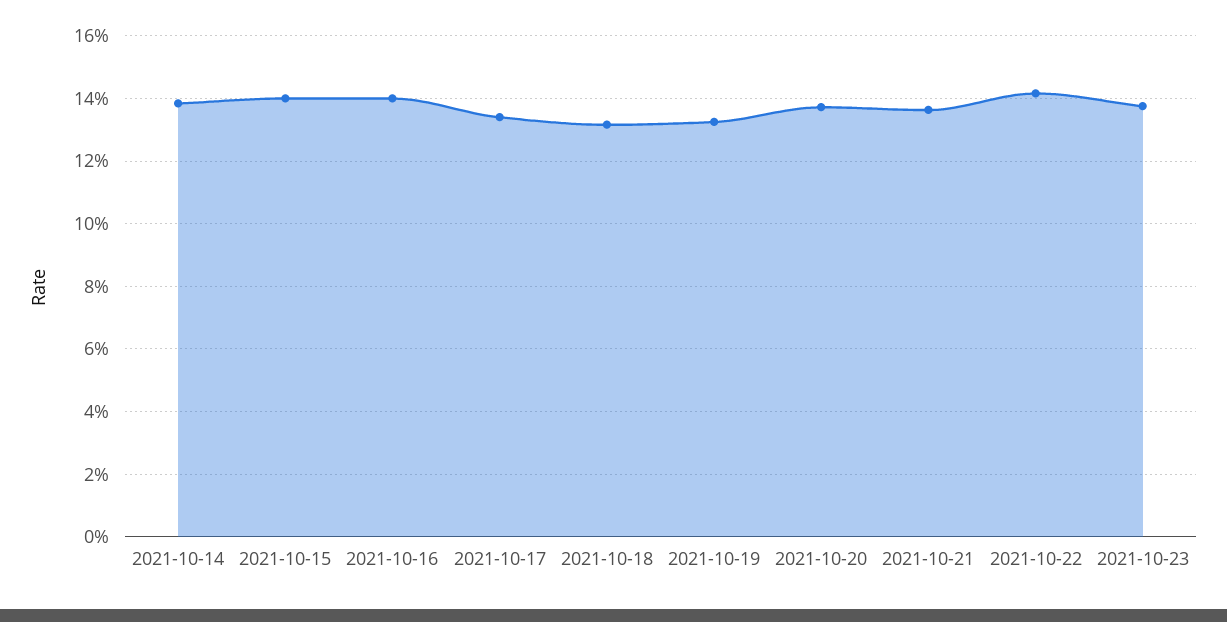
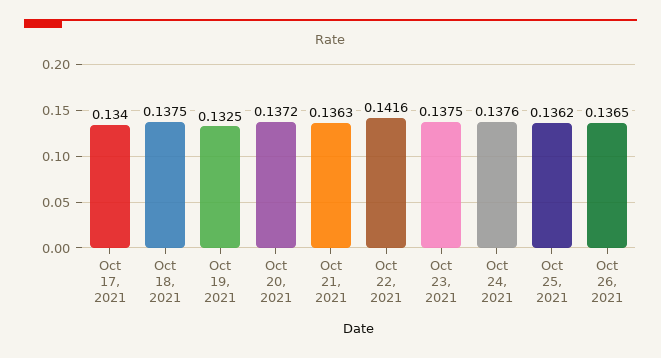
2021-10-14: 0.138 -> none
2021-10-15: 0.14 -> none
2021-10-16: 0.14 -> none
2021-10-18: 0.132 -> 0.1375
Oct 24, 2021: none -> 0.1376
Oct 25, 2021: none -> 0.1362
Oct 26, 2021: none -> 0.1365

